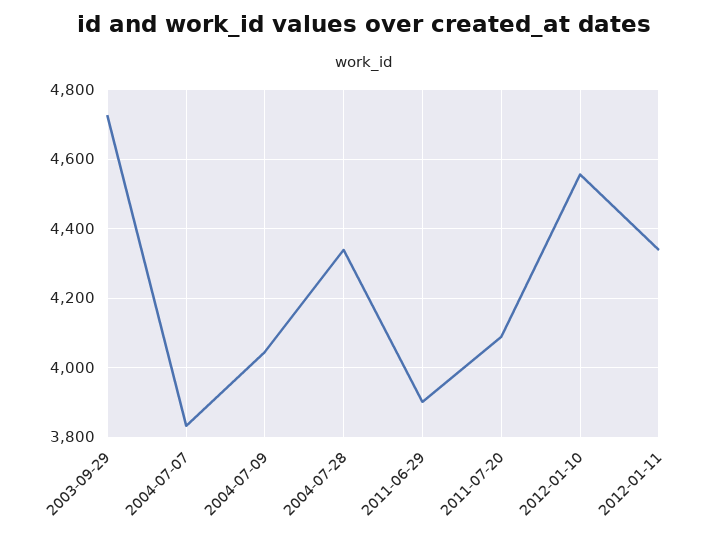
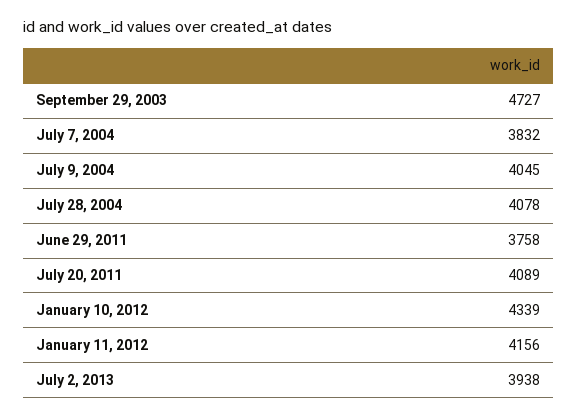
2004-07-28: 4340 -> 4078
2011-06-29: 3900 -> 3758
2012-01-10: 4560 -> 4339
2012-01-11: 4340 -> 4156
July 2, 2013: none -> 3938

